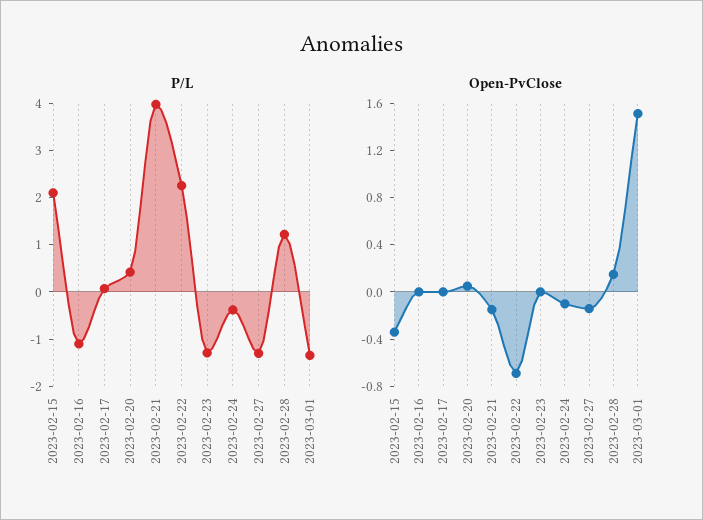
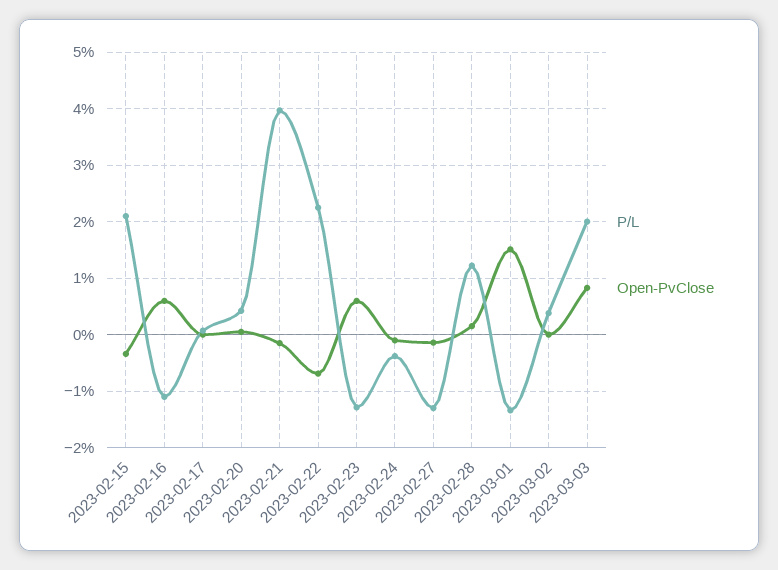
Open-PvClose, 2023-02-16: 0 -> 0.6
Open-PvClose, 2023-02-23: 0 -> 0.6
P/L, 2023-03-02: none -> 0.4
Open-PvClose, 2023-03-02: none -> 0
P/L, 2023-03-03: none -> 2
Open-PvClose, 2023-03-03: none -> 0.8

